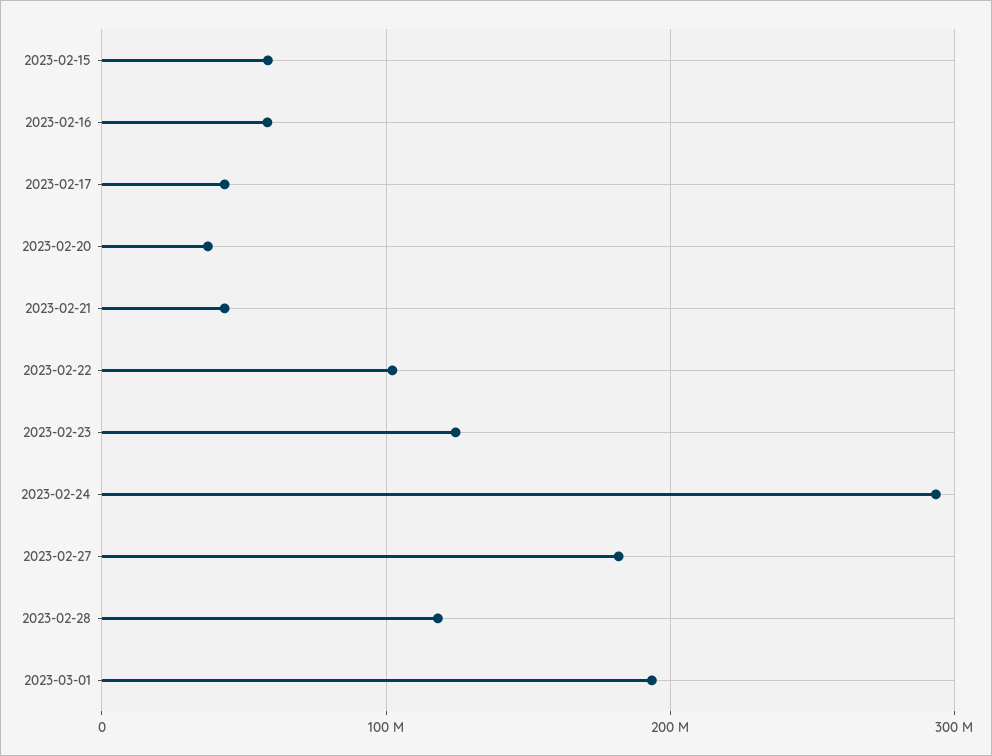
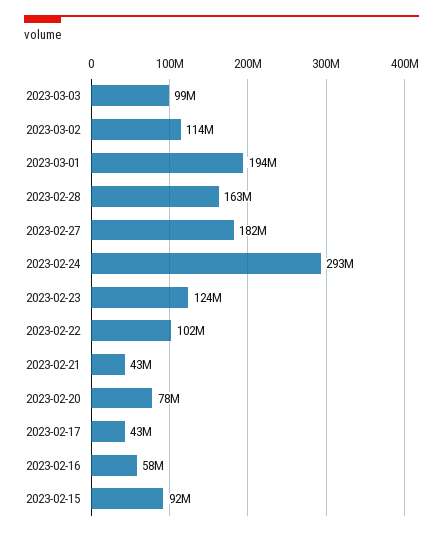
2023-02-15: 60000000 -> 92000000
2023-02-20: 40000000 -> 78000000
2023-02-28: 120000000 -> 163000000
2023-03-03: none -> 99000000
2023-03-02: none -> 114000000

